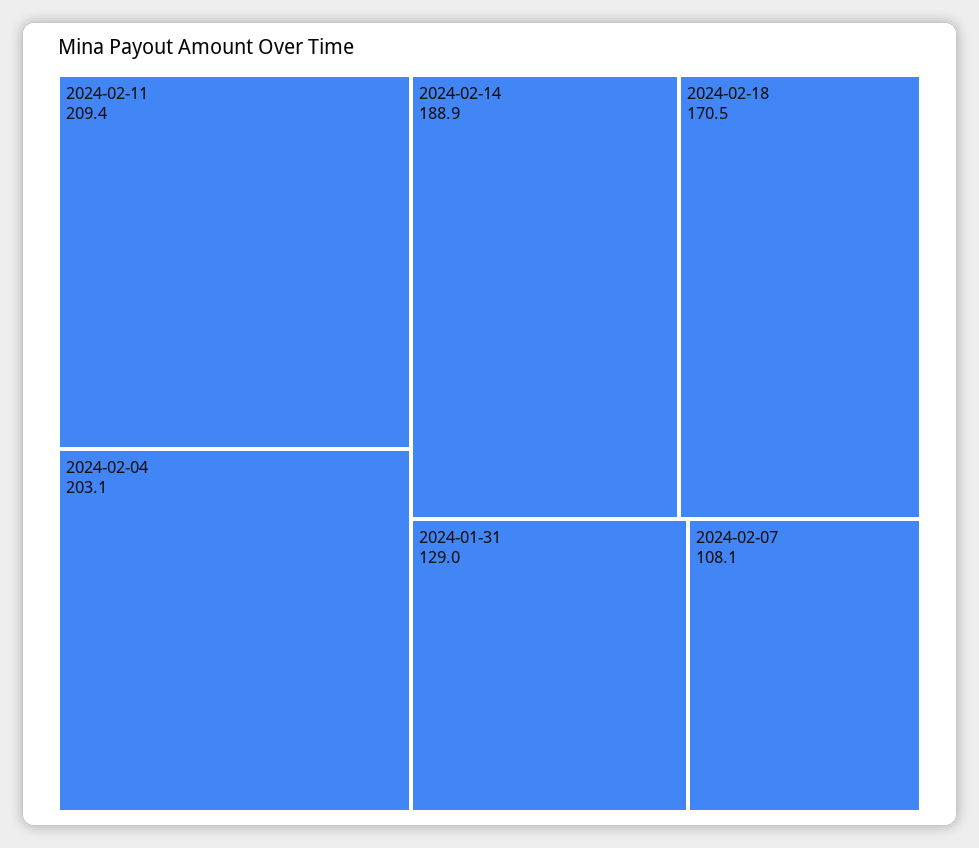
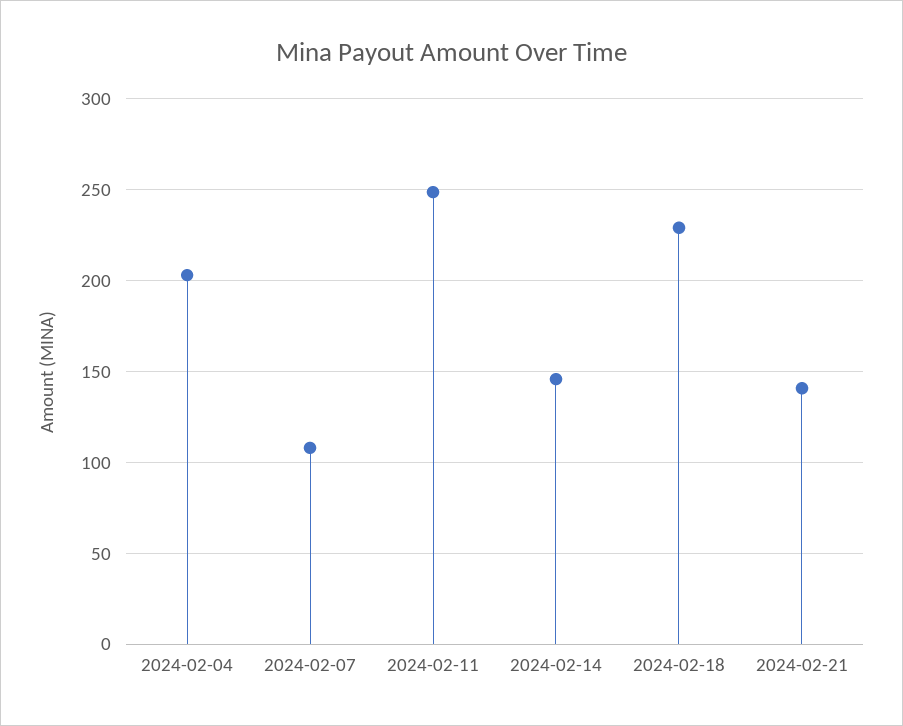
2024-02-11: 209.4 -> 250
2024-02-14: 188.9 -> 145
2024-02-18: 170.5 -> 230
2024-01-31: 129 -> none
2024-02-21: none -> 140

